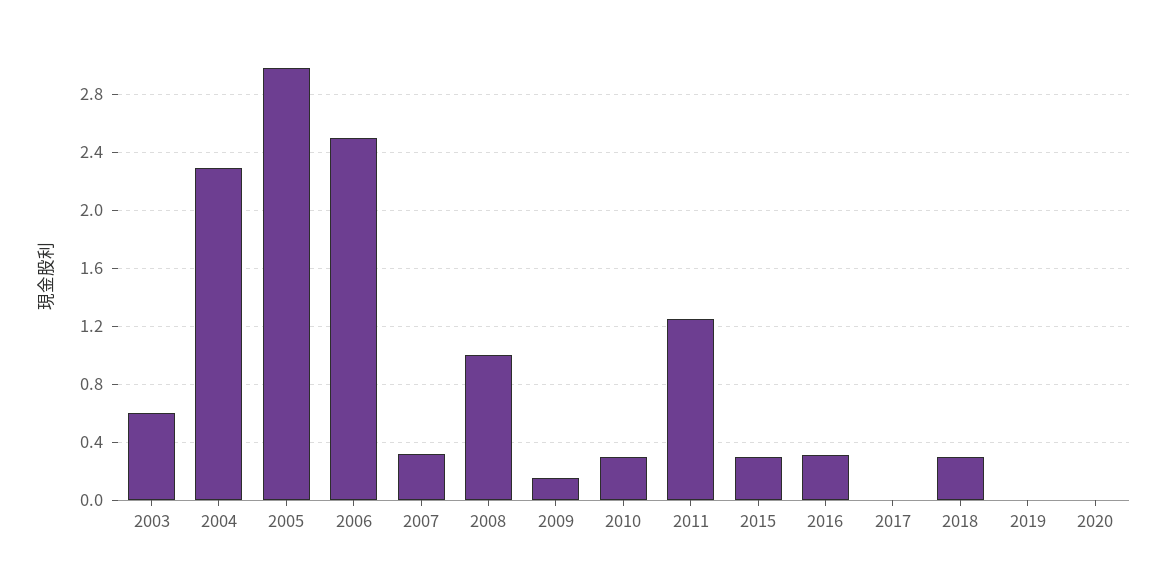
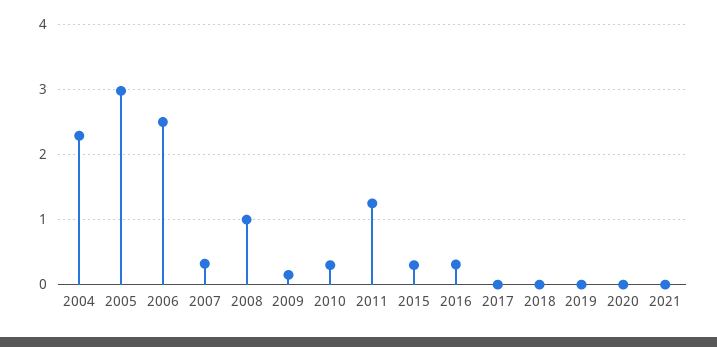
2003: 0.6 -> none
2018: 0.3 -> 0
2021: none -> 0

